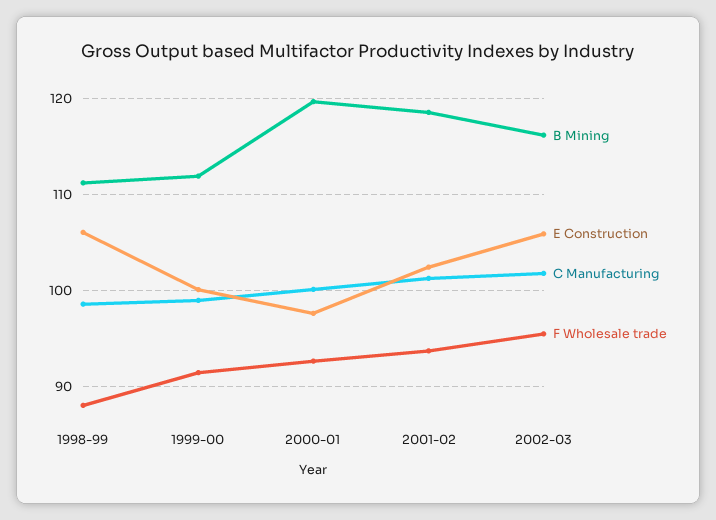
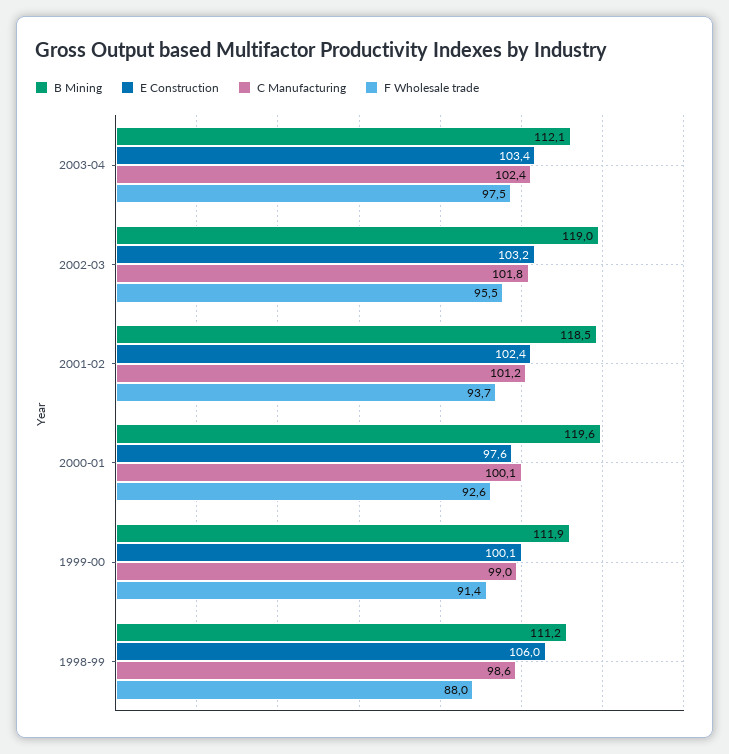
B Mining, 2002-03: 116 -> 119
E Construction, 2002-03: 106 -> 103.2
B Mining, 2003-04: none -> 112.1
E Construction, 2003-04: none -> 103.4
C Manufacturing, 2003-04: none -> 102.4
F Wholesale trade, 2003-04: none -> 97.5

